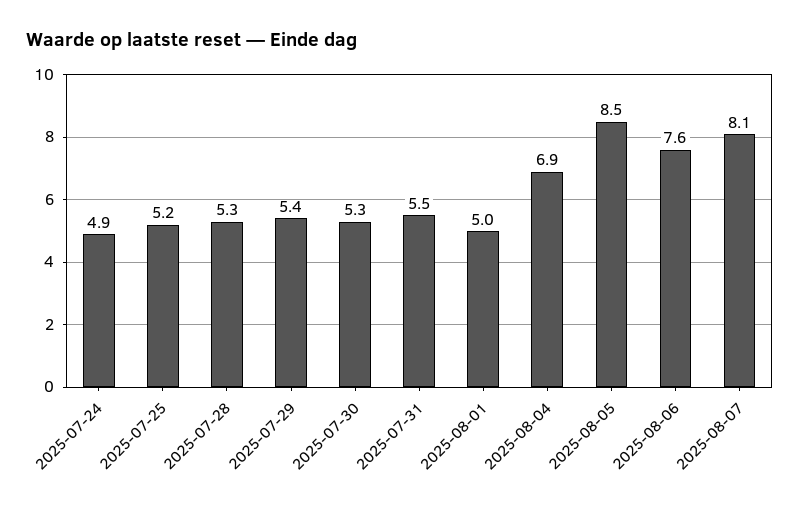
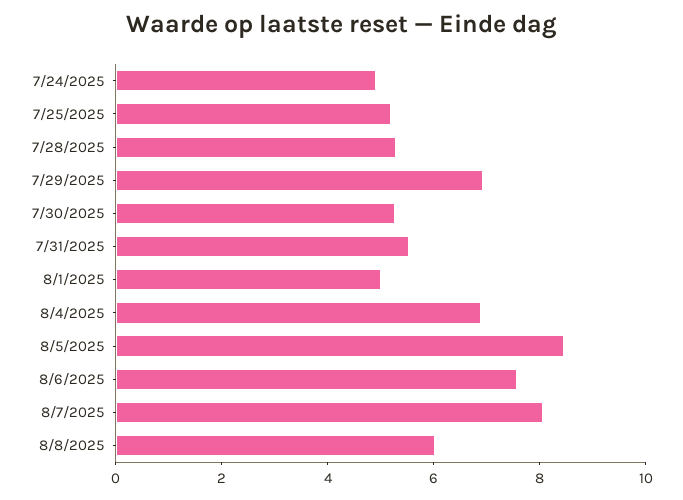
2025-07-29: 5.4 -> 7
8/8/2025: none -> 6

